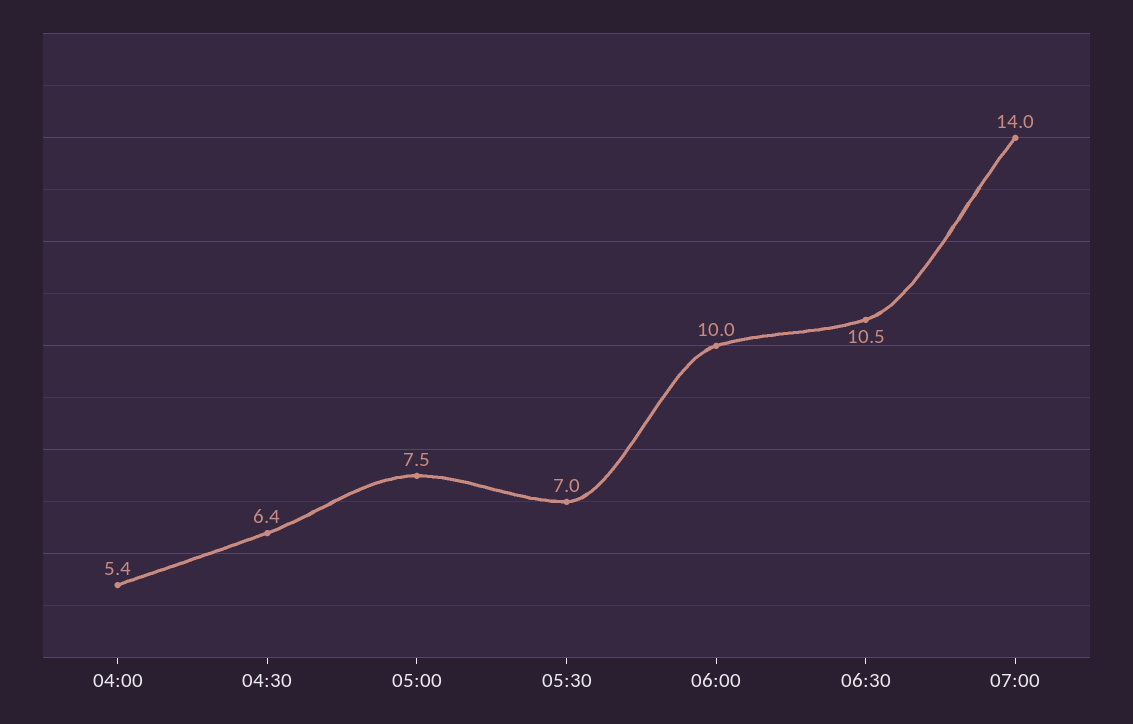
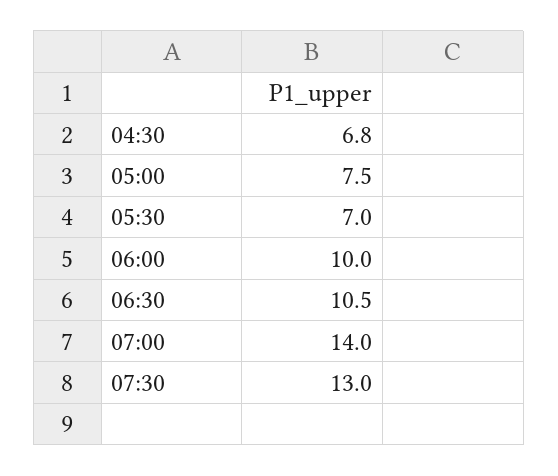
04:00: 5.4 -> none
04:30: 6.4 -> 6.8
07:30: none -> 13

